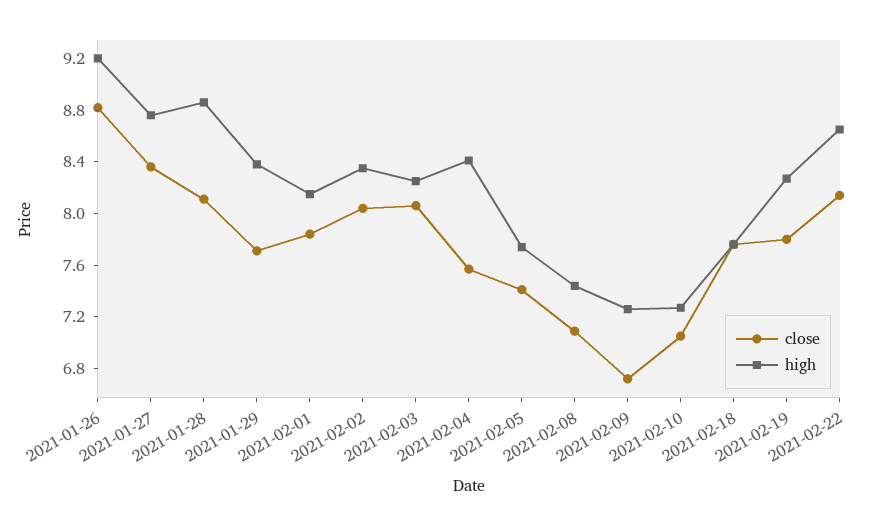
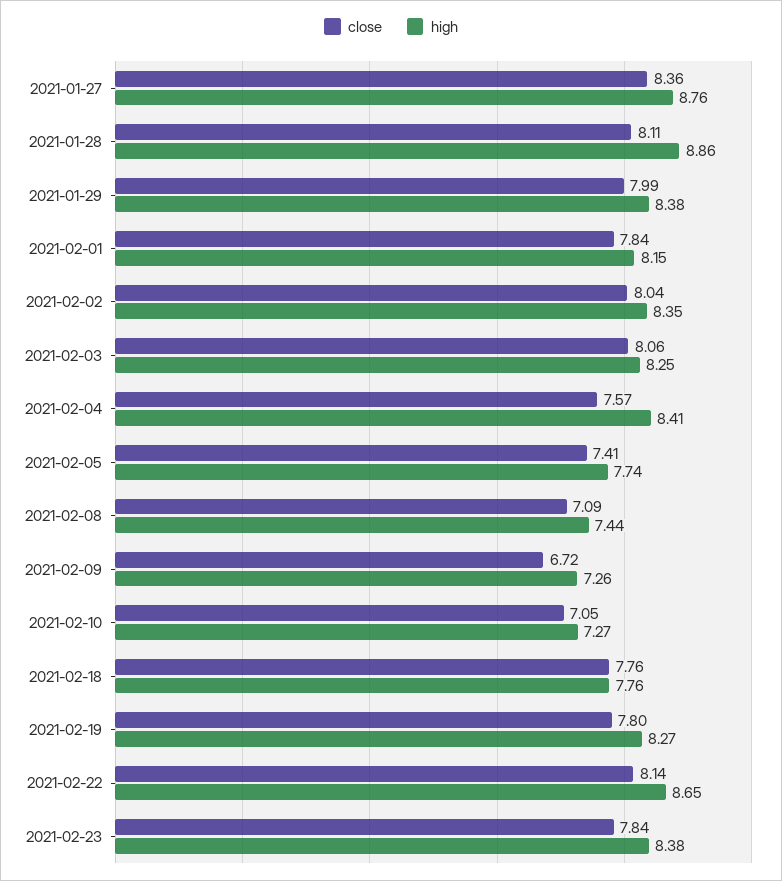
close, 2021-01-26: 8.8 -> none
high, 2021-01-26: 9.2 -> none
close, 2021-01-29: 7.7 -> 7.99
close, 2021-02-23: none -> 7.84
high, 2021-02-23: none -> 8.38

